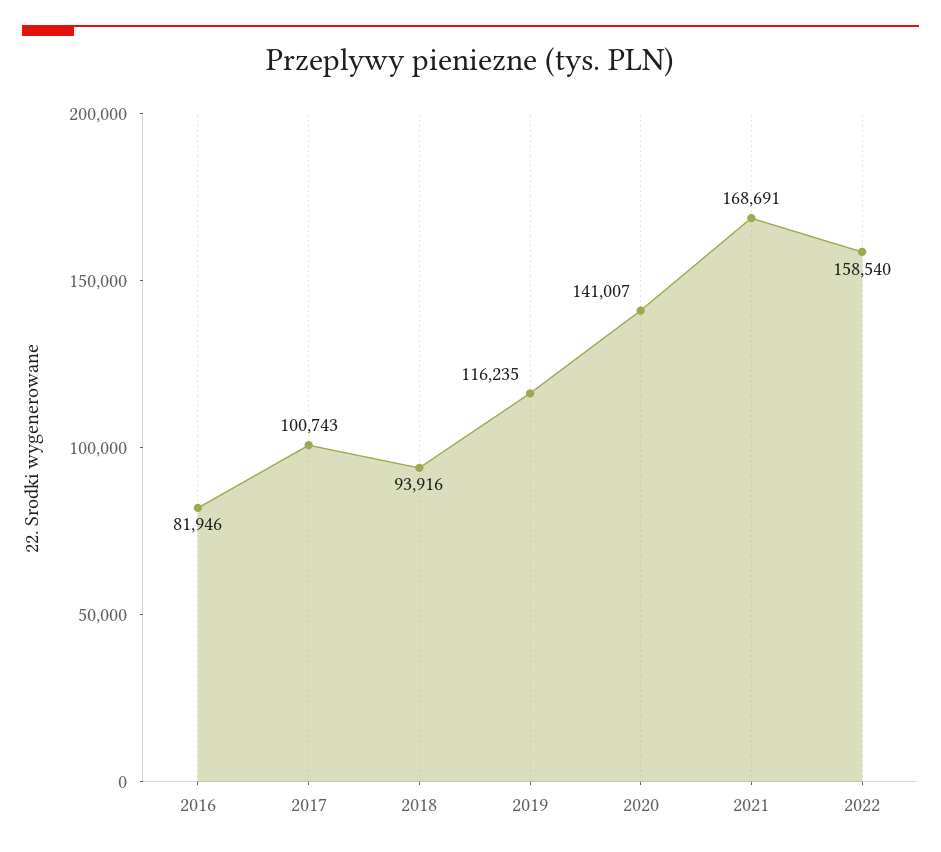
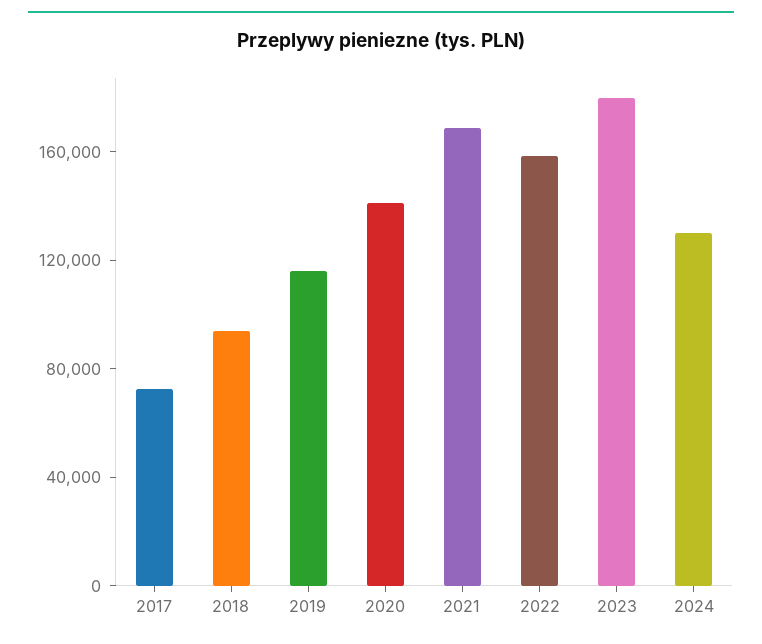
2016: 81946 -> none
2017: 100743 -> 70000
2023: none -> 180000
2024: none -> 130000

